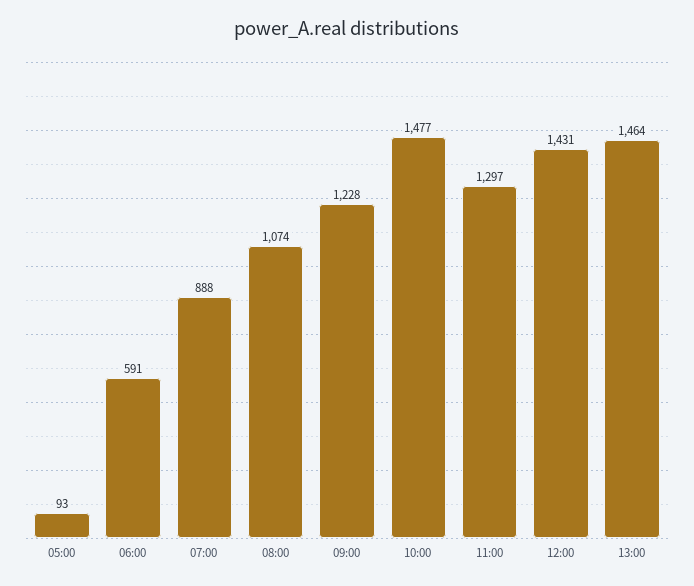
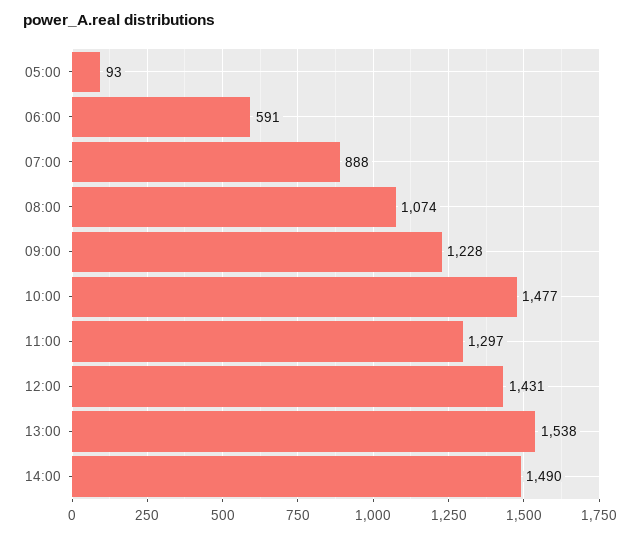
13:00: 1464 -> 1538
14:00: none -> 1490

